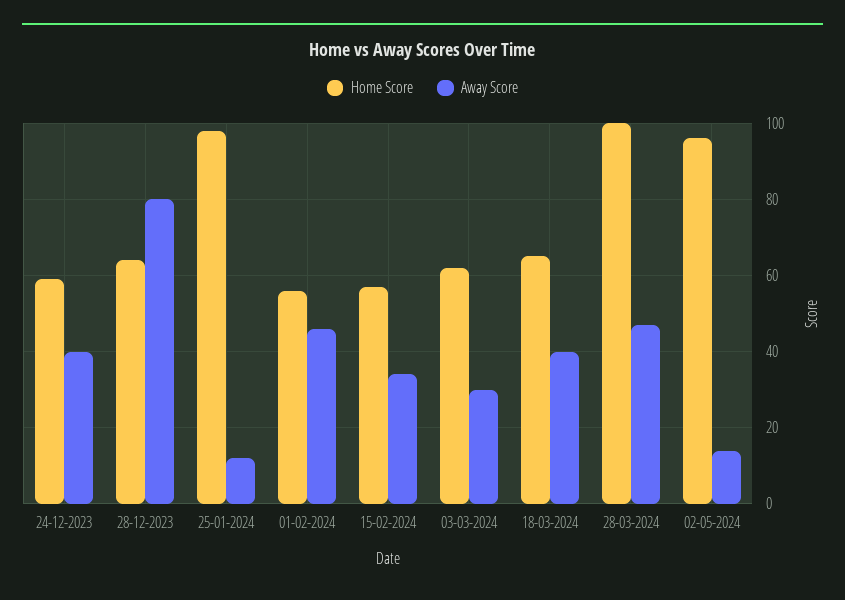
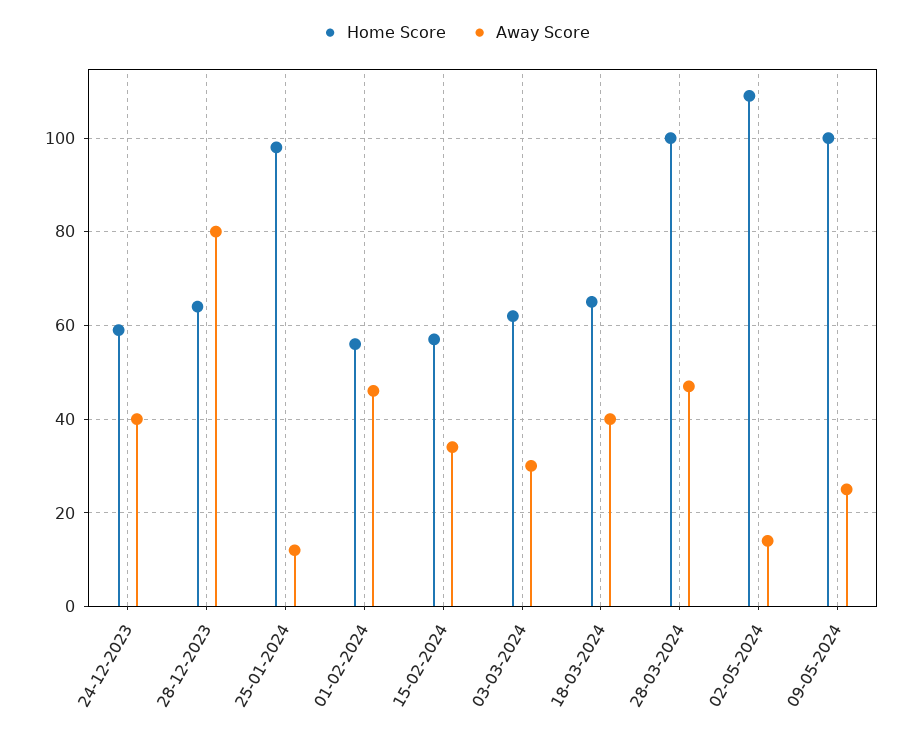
Home Score, 02-05-2024: 95 -> 110
Home Score, 09-05-2024: none -> 100
Away Score, 09-05-2024: none -> 25

